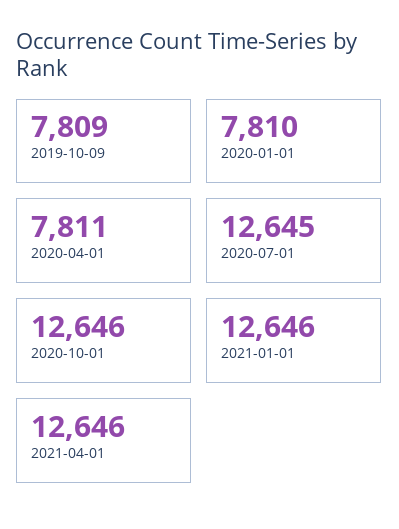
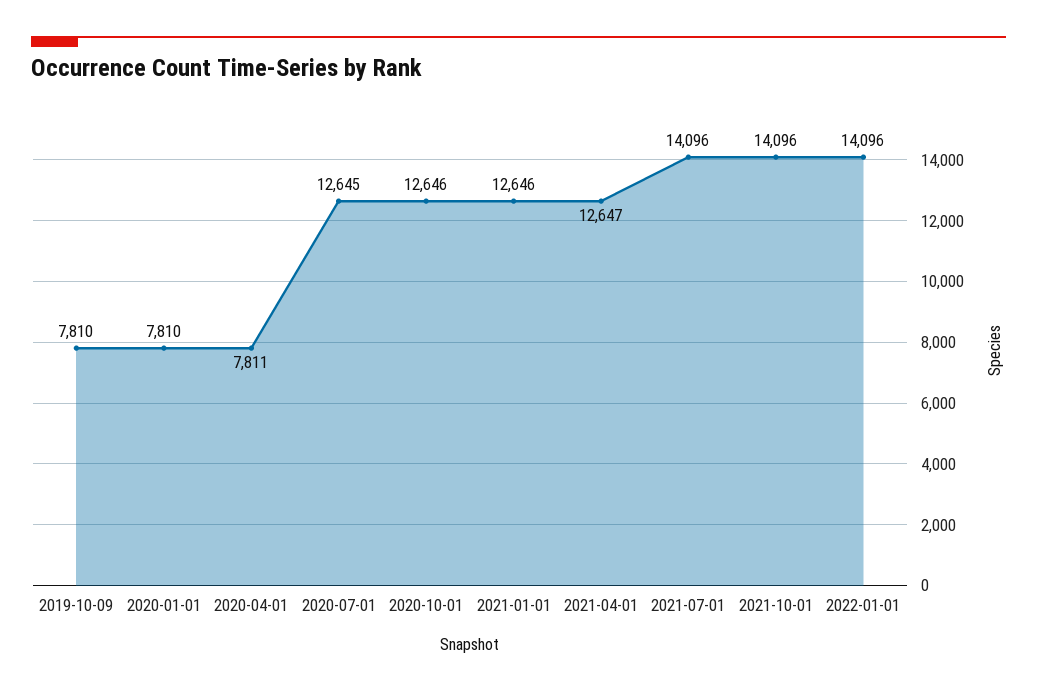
2019-10-09: 7809 -> 7810
2021-04-01: 12646 -> 12647
2021-07-01: none -> 14096
2021-10-01: none -> 14096
2022-01-01: none -> 14096

